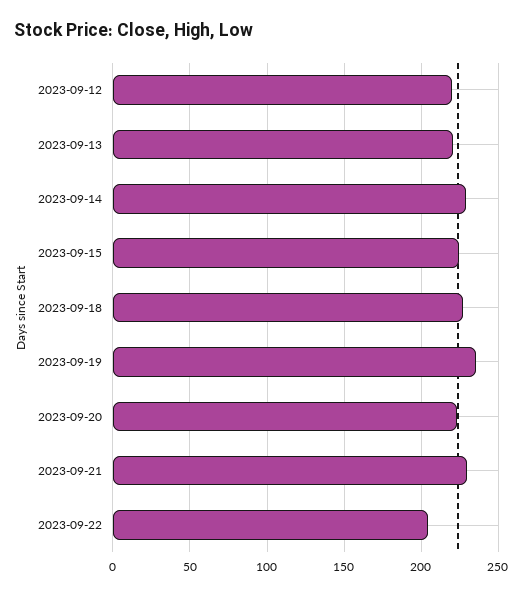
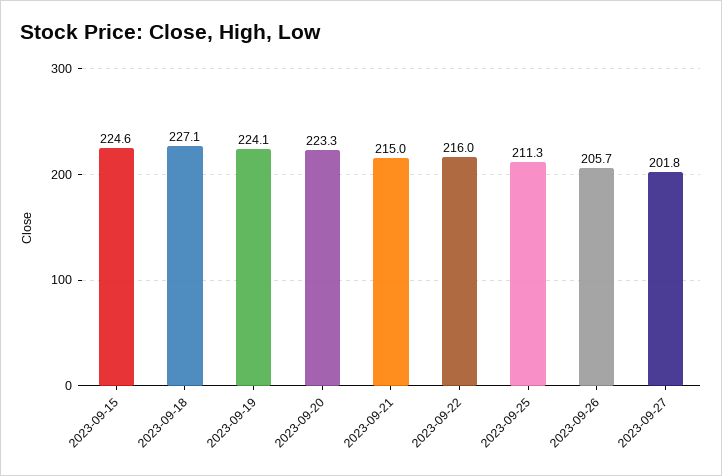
2023-09-12: 220 -> none
2023-09-13: 220 -> none
2023-09-14: 230 -> none
2023-09-19: 235 -> 224.1
2023-09-21: 230 -> 215
2023-09-22: 205 -> 216
2023-09-25: none -> 211.3
2023-09-26: none -> 205.7
2023-09-27: none -> 201.8

